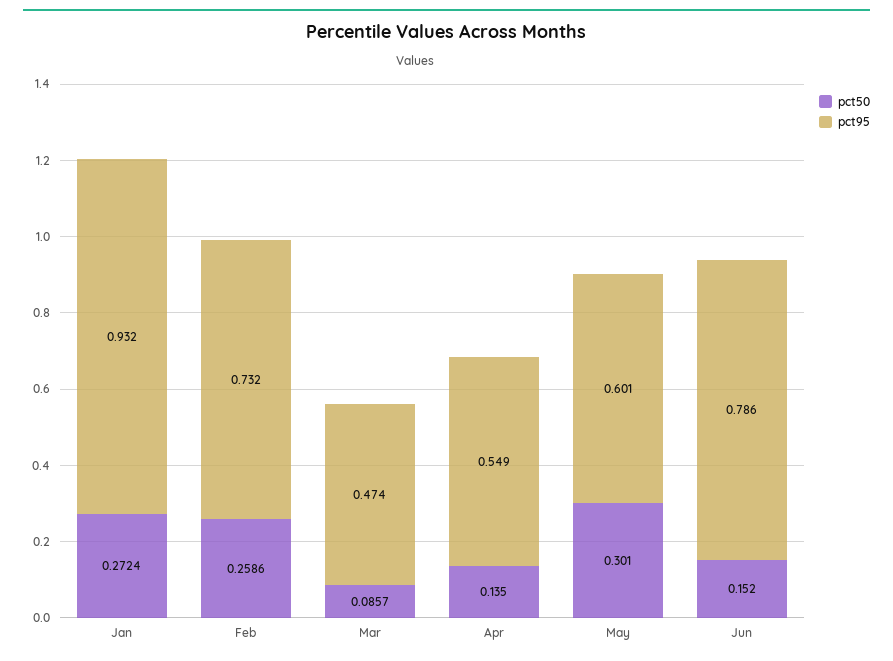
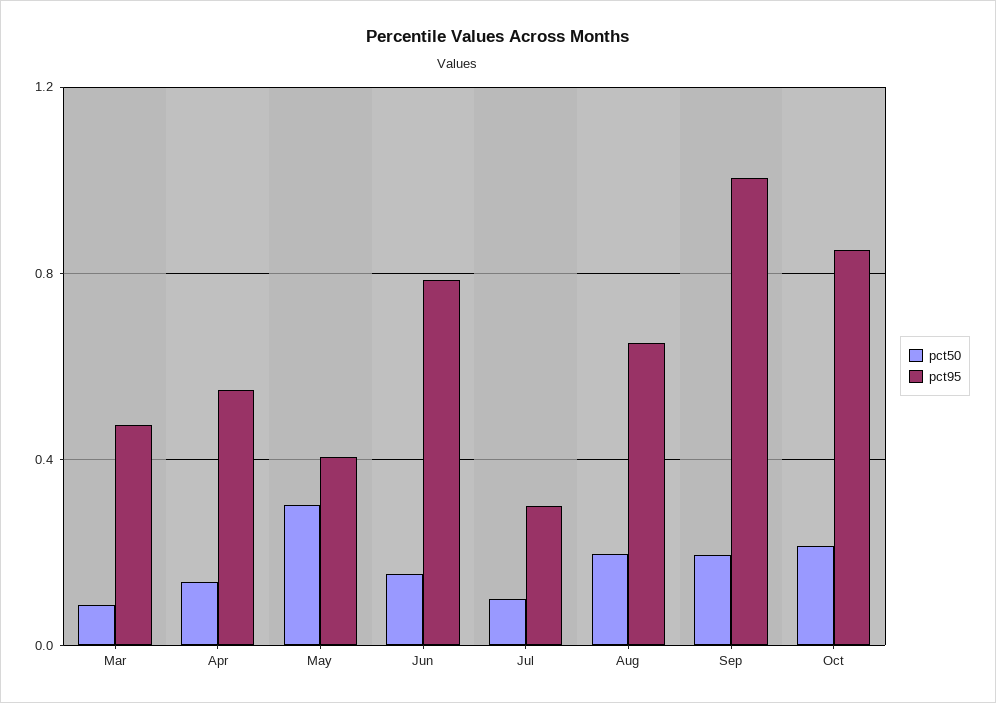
pct50, Jan: 0.2724 -> none
pct95, Jan: 0.932 -> none
pct50, Feb: 0.2586 -> none
pct95, Feb: 0.732 -> none
pct95, May: 0.601 -> 0.4
pct50, Jul: none -> 0.1
pct95, Jul: none -> 0.3
pct50, Aug: none -> 0.2
pct95, Aug: none -> 0.65
pct50, Sep: none -> 0.2
pct95, Sep: none -> 1
pct50, Oct: none -> 0.2
pct95, Oct: none -> 0.85

